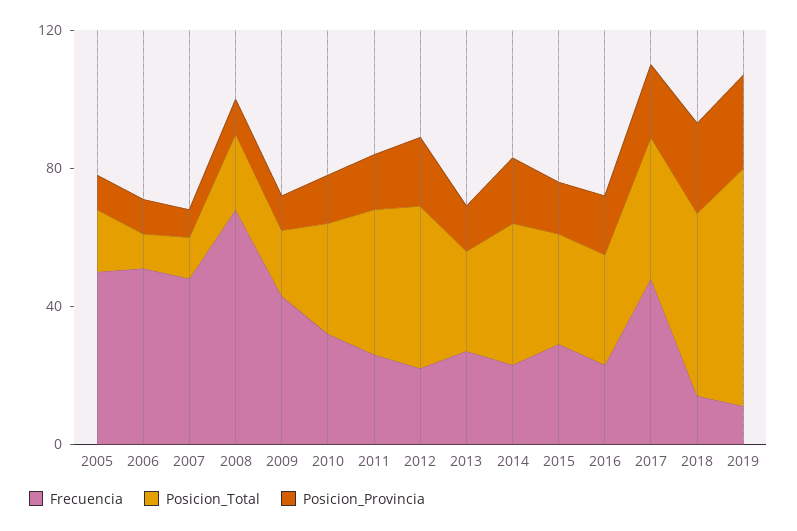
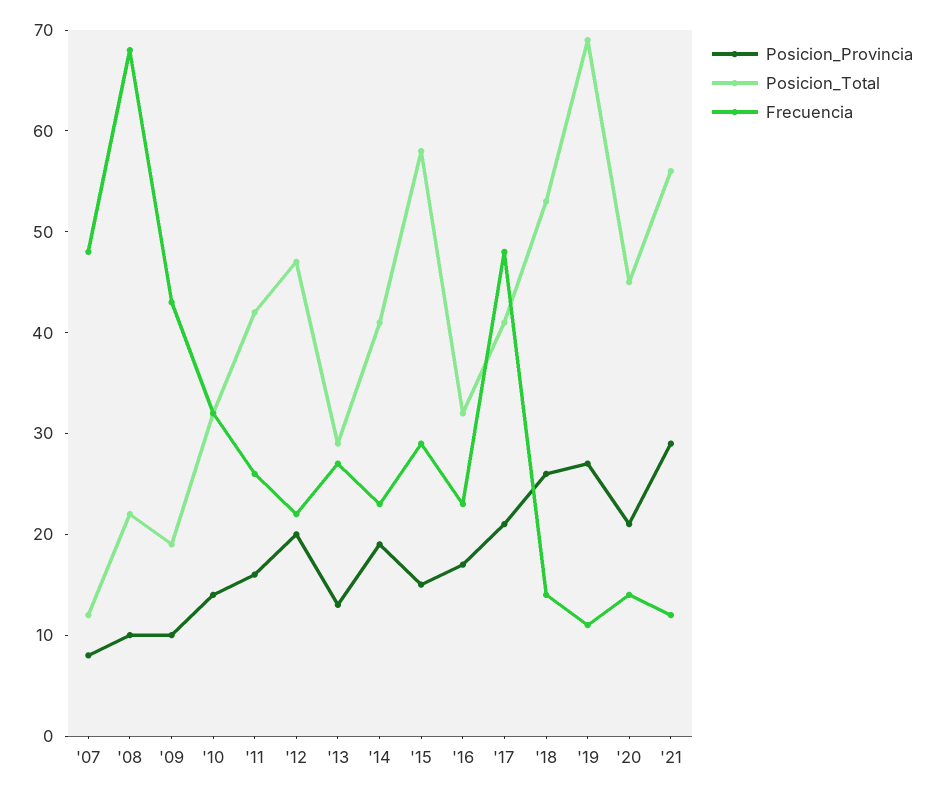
Frecuencia, 2005: 50 -> none
Posicion_Total, 2005: 20 -> none
Posicion_Provincia, 2005: 10 -> none
Frecuencia, 2006: 50 -> none
Posicion_Total, 2006: 10 -> none
Posicion_Provincia, 2006: 10 -> none
Posicion_Total, 2015: 30 -> 58
Posicion_Provincia, '20: none -> 21
Posicion_Total, '20: none -> 45
Frecuencia, '20: none -> 14
Posicion_Provincia, '21: none -> 29
Posicion_Total, '21: none -> 56
Frecuencia, '21: none -> 12

